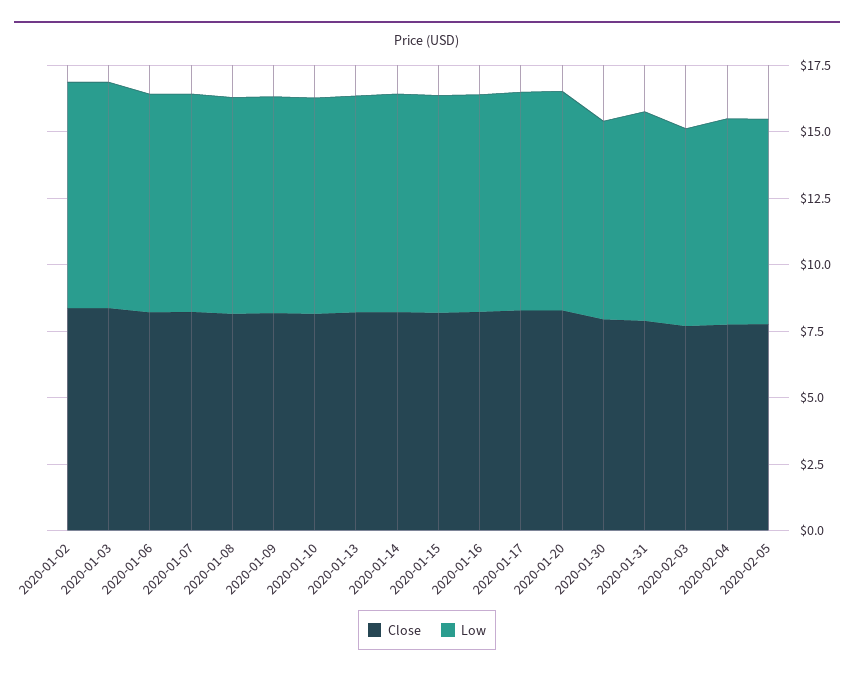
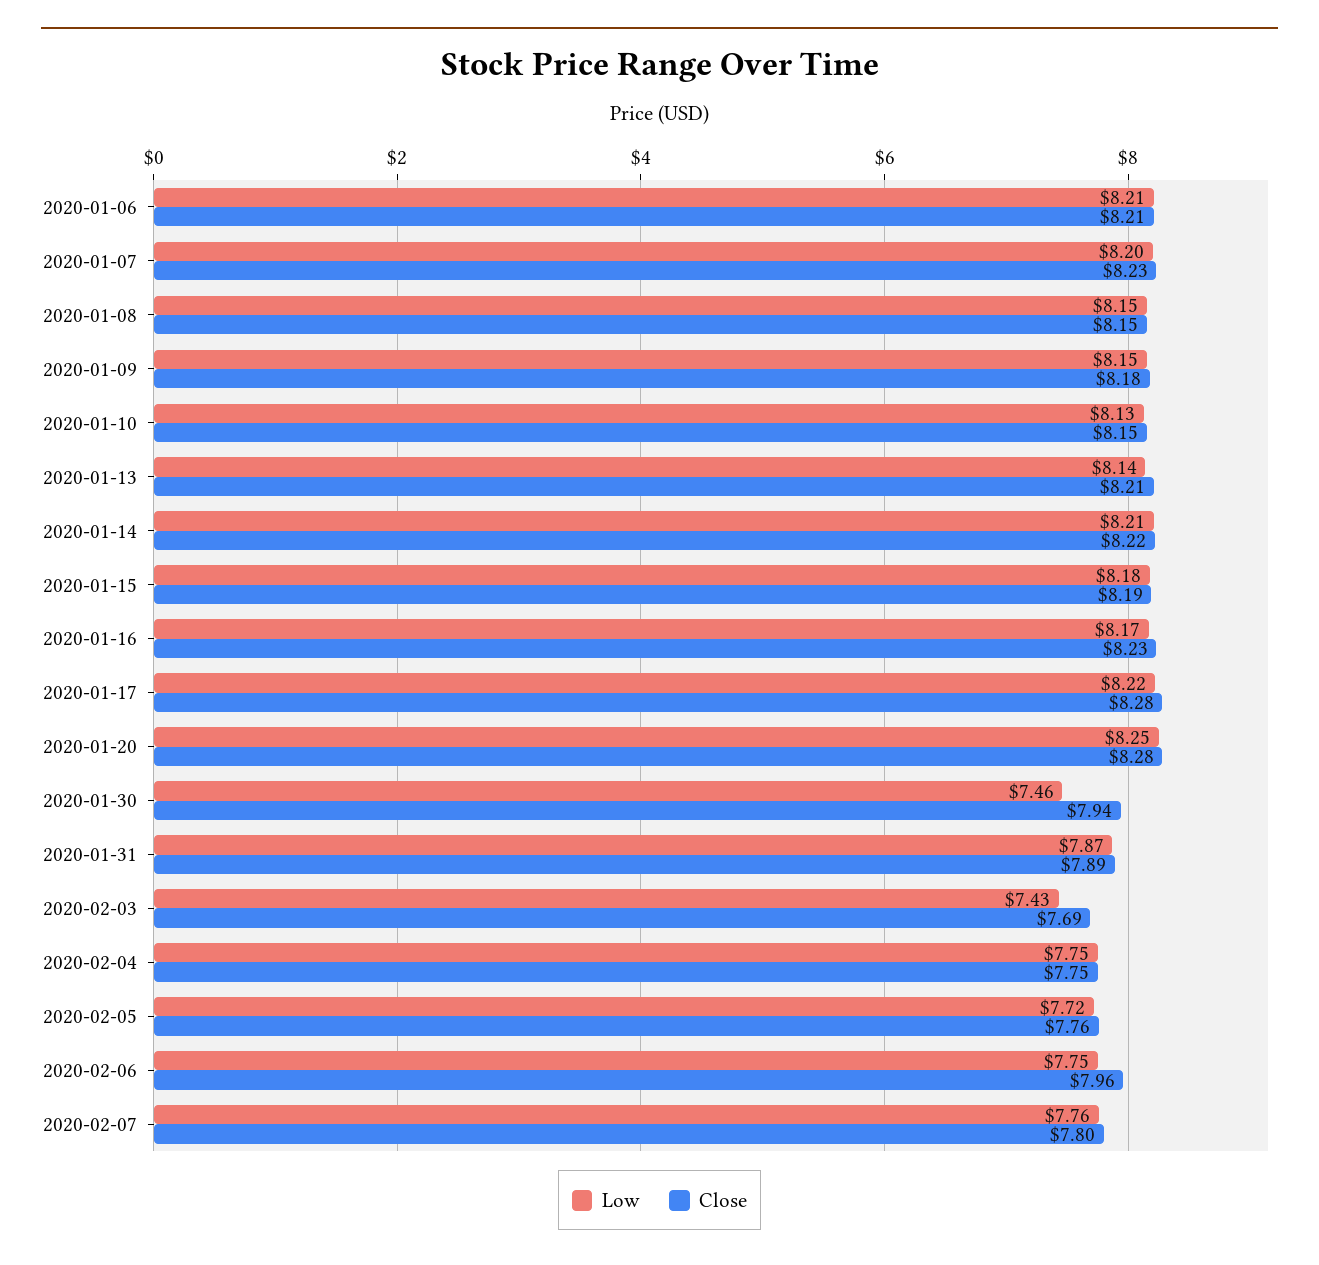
Close, 2020-01-02: 8.5 -> none
Low, 2020-01-02: 8.5 -> none
Close, 2020-01-03: 8.5 -> none
Low, 2020-01-03: 8.5 -> none
Low, 2020-02-06: none -> 7.75
Close, 2020-02-06: none -> 7.96
Low, 2020-02-07: none -> 7.76
Close, 2020-02-07: none -> 7.8

